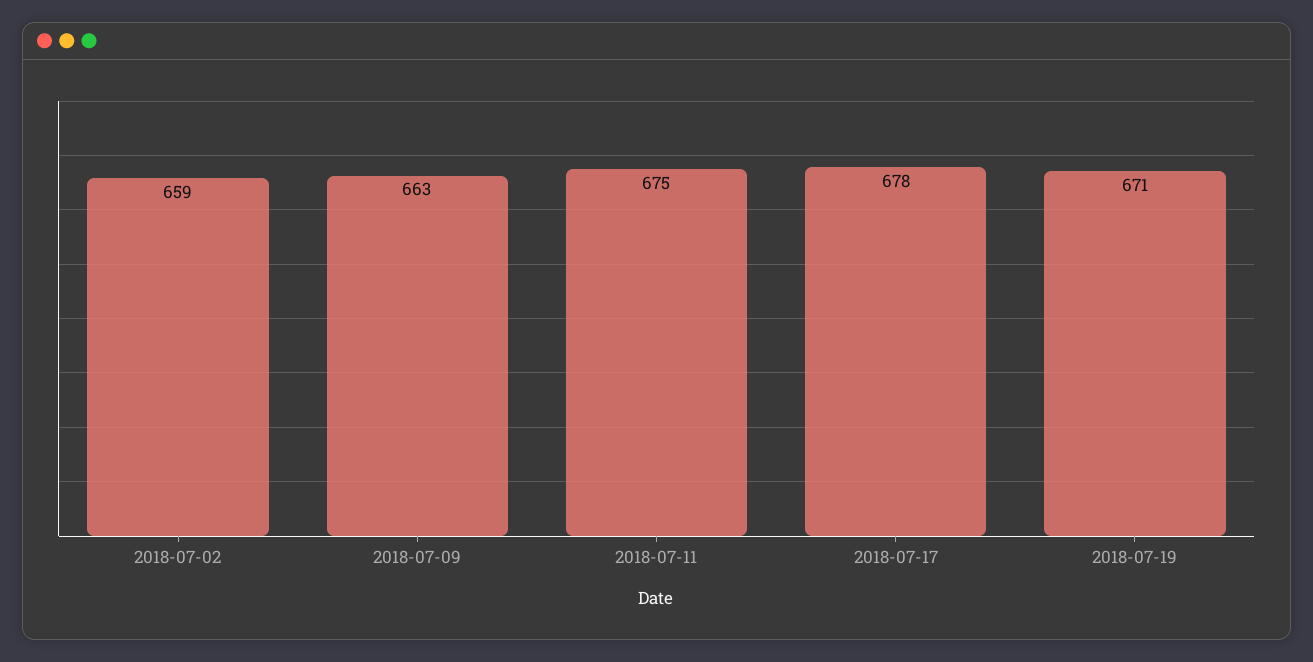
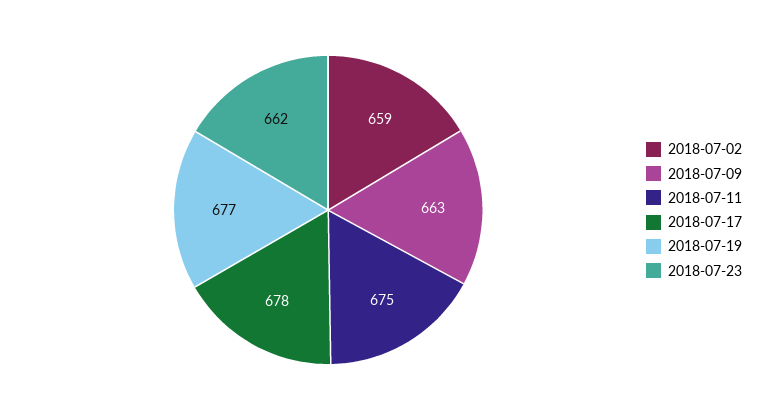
2018-07-19: 671 -> 677
2018-07-23: none -> 662

